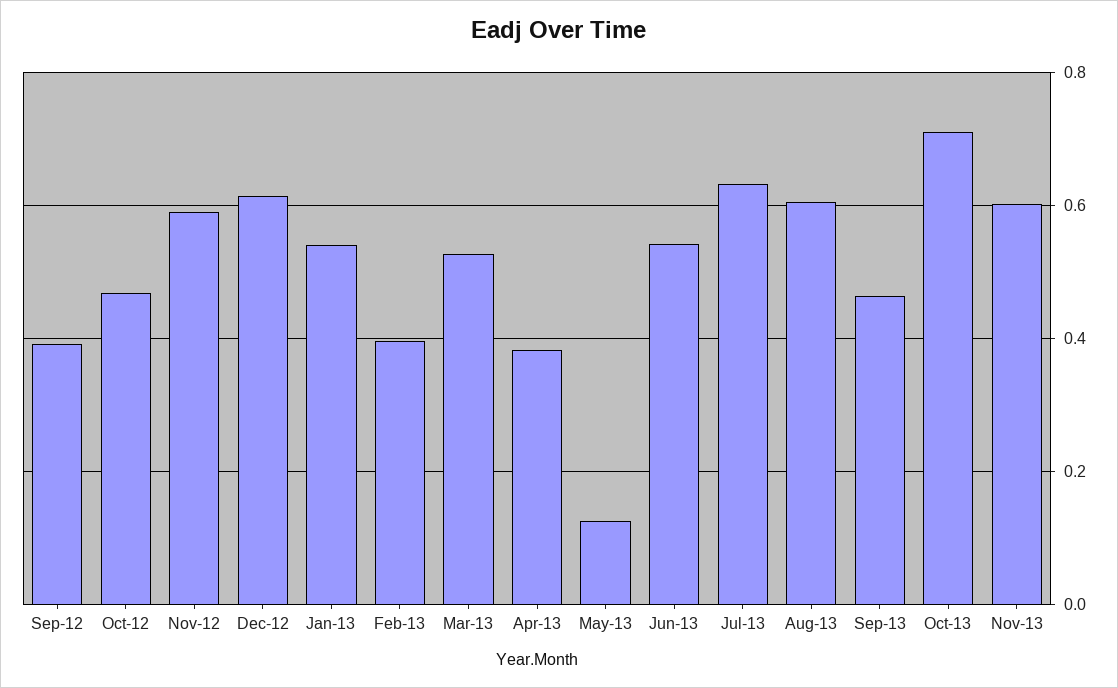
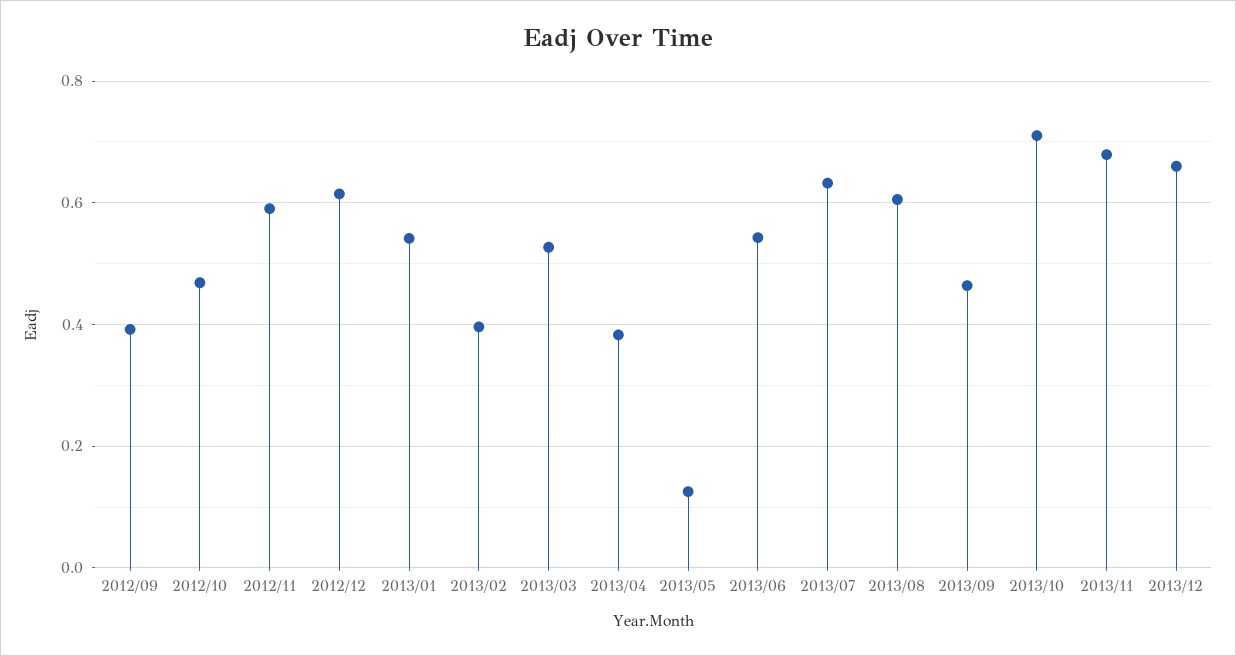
Nov-13: 0.6 -> 0.68
2013/12: none -> 0.66

